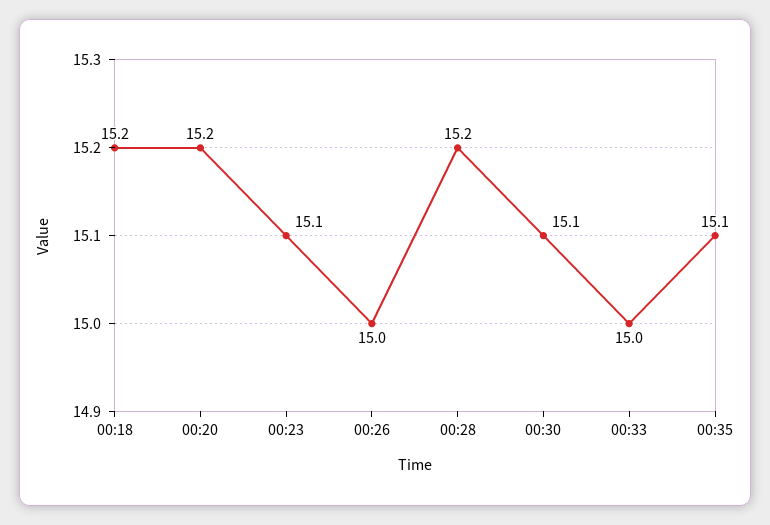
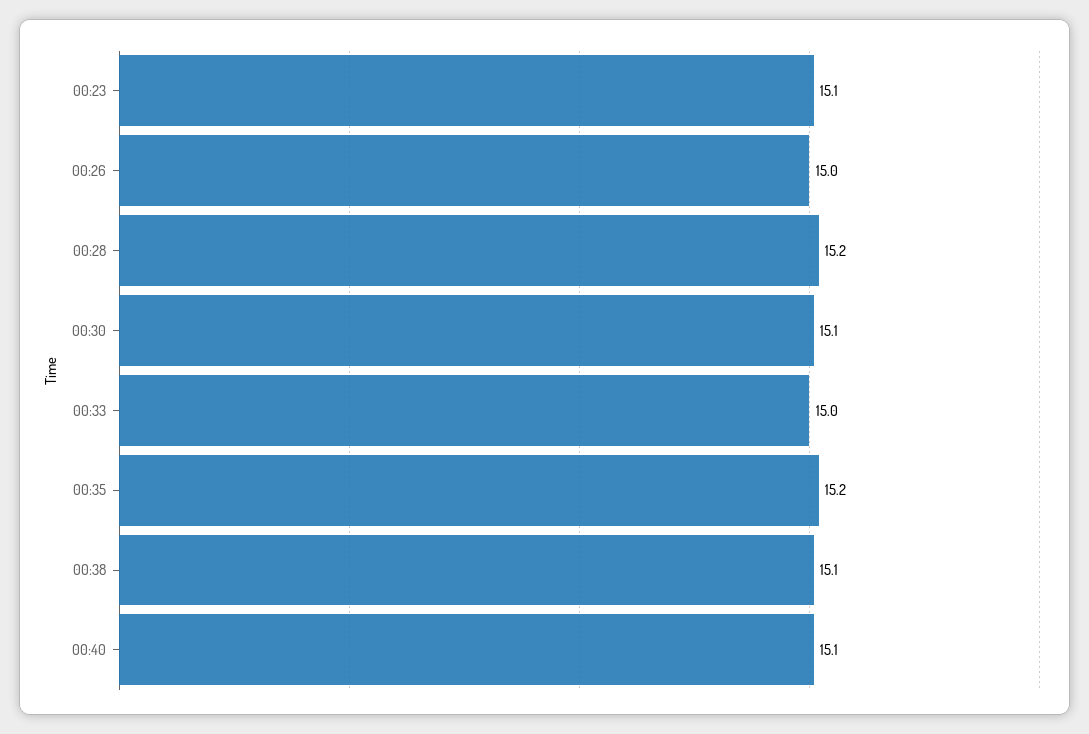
00:18: 15.2 -> none
00:20: 15.2 -> none
00:35: 15.1 -> 15.2
00:38: none -> 15.1
00:40: none -> 15.1

